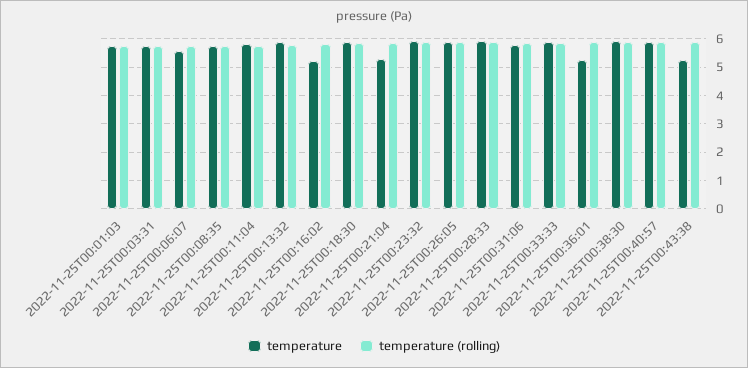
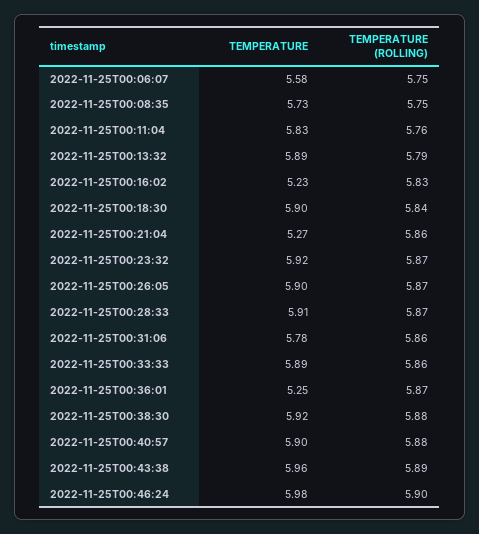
temperature, 2022-11-25T00:01:03: 5.75 -> none
temperature (rolling), 2022-11-25T00:01:03: 5.75 -> none
temperature, 2022-11-25T00:03:31: 5.75 -> none
temperature (rolling), 2022-11-25T00:03:31: 5.75 -> none
temperature, 2022-11-25T00:43:38: 5.25 -> 5.96
temperature, 2022-11-25T00:46:24: none -> 5.98
temperature (rolling), 2022-11-25T00:46:24: none -> 5.9

